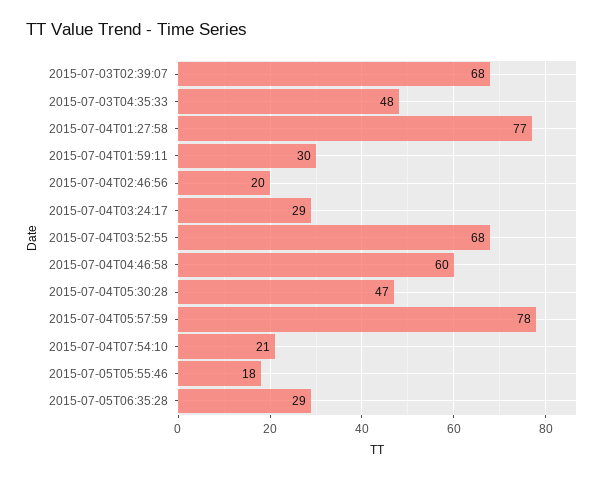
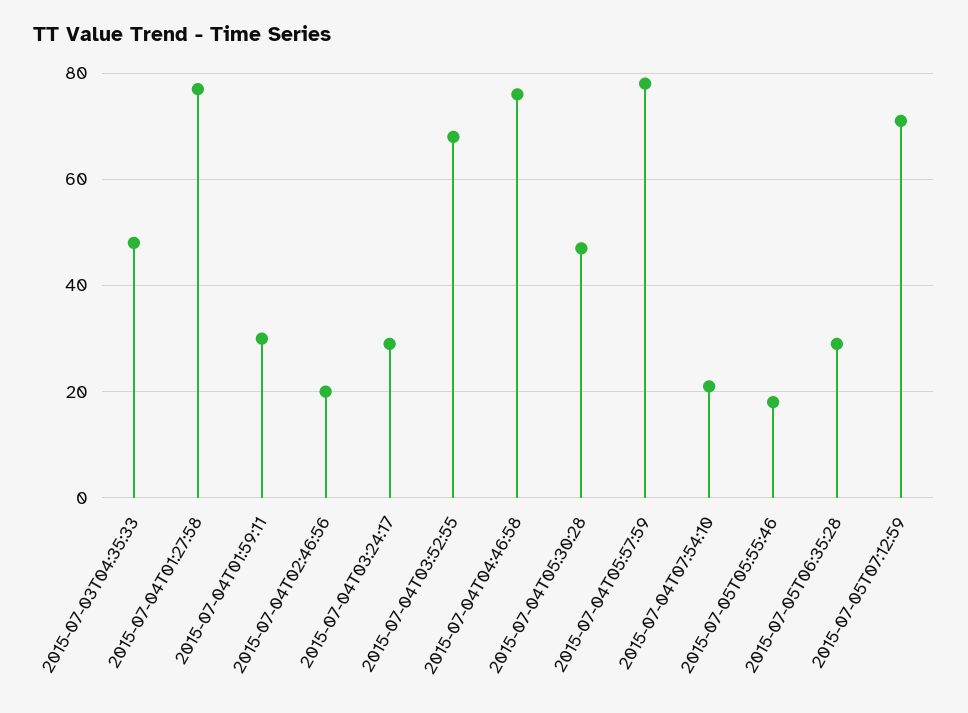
2015-07-03T02:39:07: 68 -> none
2015-07-04T04:46:58: 60 -> 75
2015-07-05T07:12:59: none -> 70

